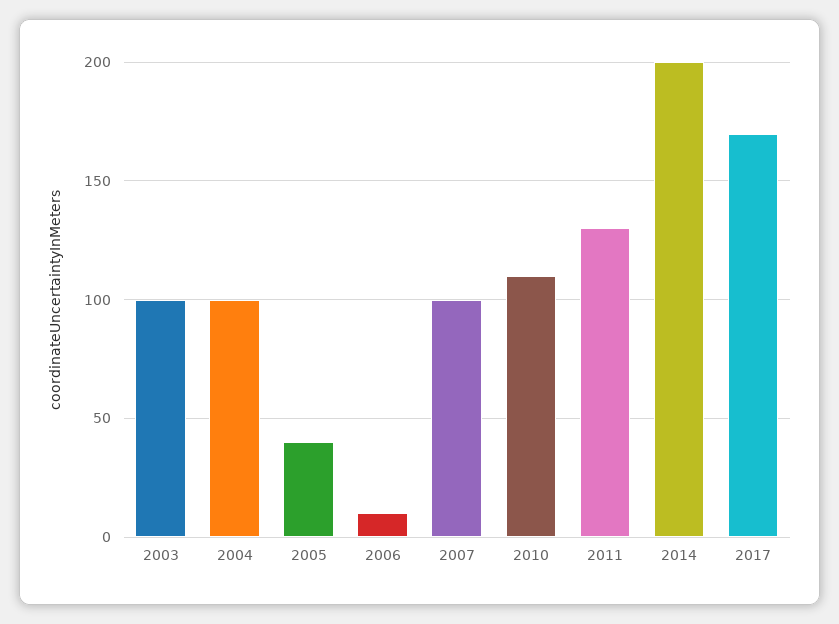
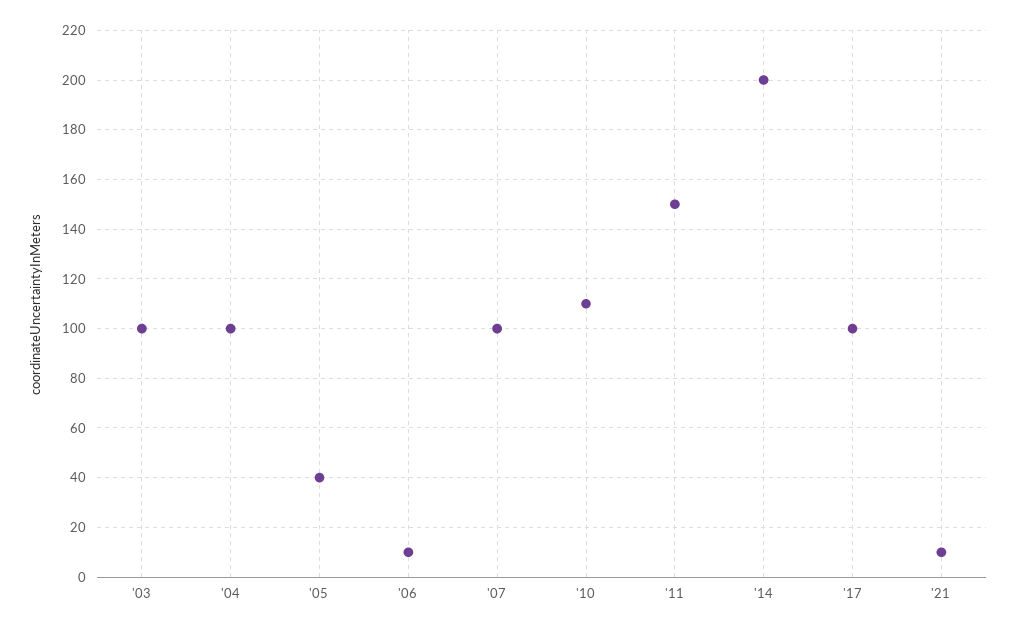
2011: 130 -> 150
2017: 170 -> 100
'21: none -> 10

